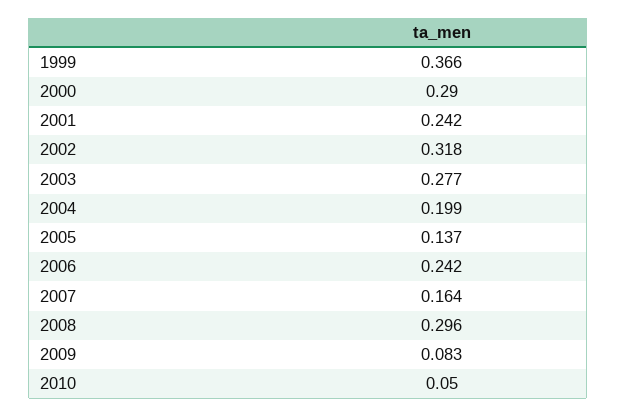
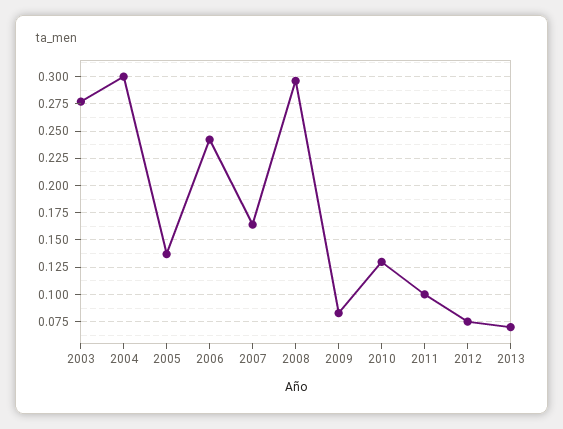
1999: 0.366 -> none
2000: 0.29 -> none
2001: 0.242 -> none
2002: 0.318 -> none
2004: 0.199 -> 0.3
2010: 0.05 -> 0.125
2011: none -> 0.1
2012: none -> 0.075
2013: none -> 0.075

